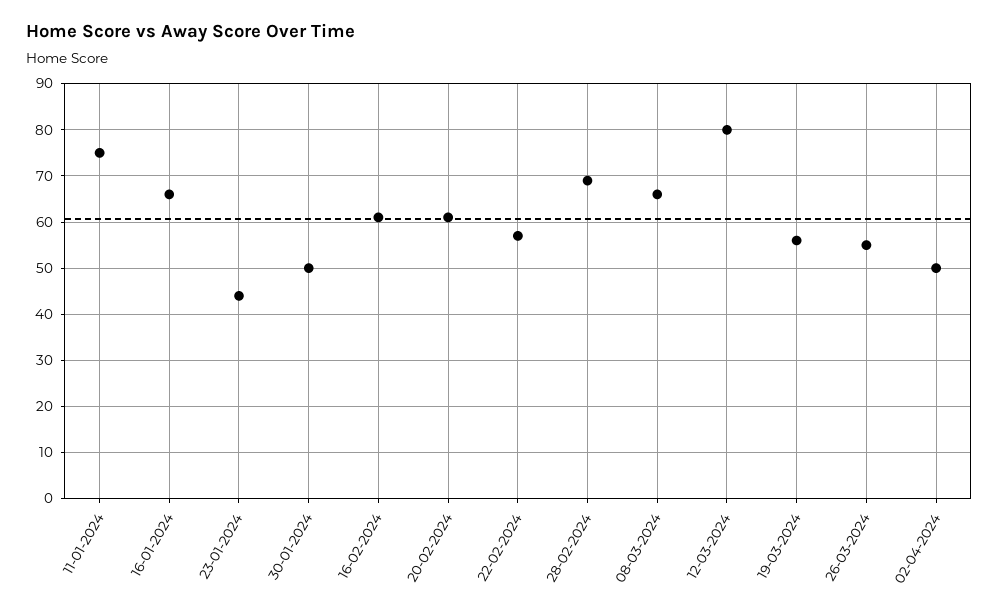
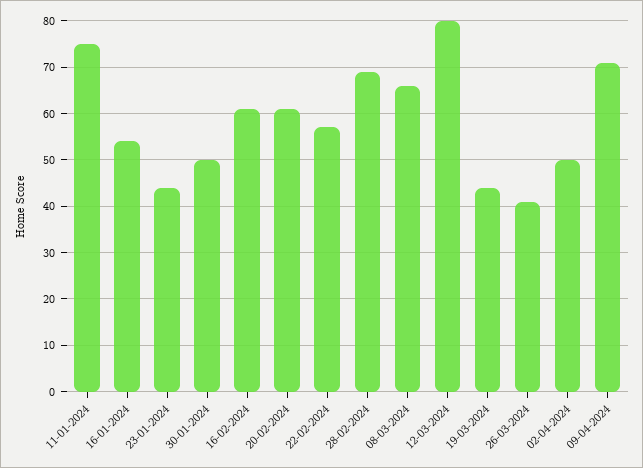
16-01-2024: 65 -> 55
19-03-2024: 55 -> 45
26-03-2024: 55 -> 40
09-04-2024: none -> 70

